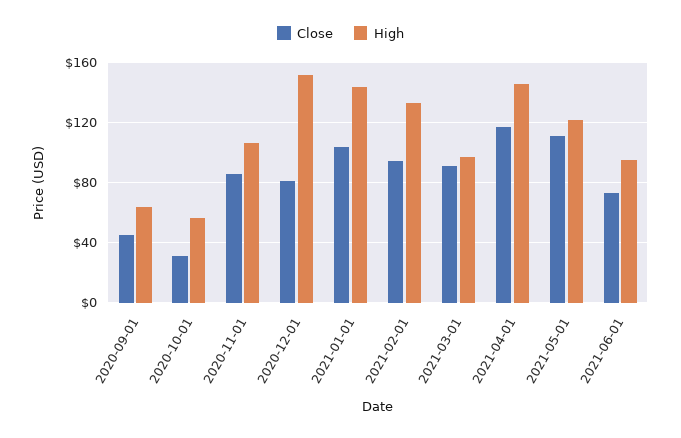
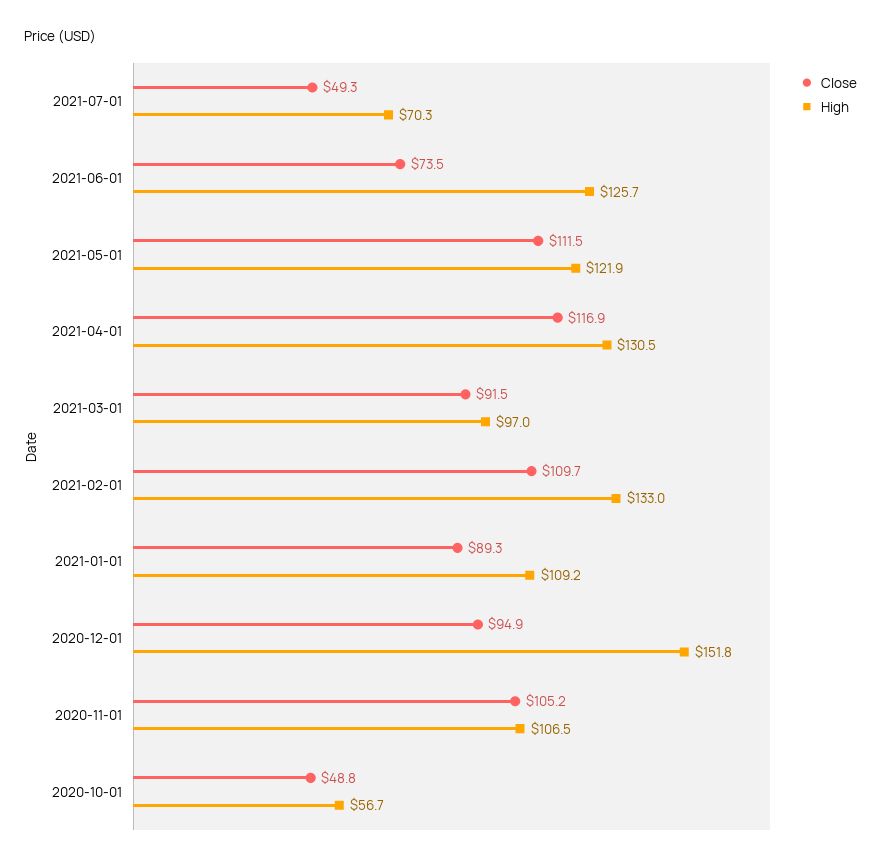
Close, 2020-09-01: 45 -> none
High, 2020-09-01: 65 -> none
Close, 2020-10-01: 30 -> 48.8
Close, 2020-11-01: 85 -> 105.2
Close, 2020-12-01: 80 -> 94.9
Close, 2021-01-01: 105 -> 89.3
High, 2021-01-01: 145 -> 109.2
Close, 2021-02-01: 95 -> 109.7
High, 2021-04-01: 145 -> 130.5
High, 2021-06-01: 95 -> 125.7
Close, 2021-07-01: none -> 49.3
High, 2021-07-01: none -> 70.3

